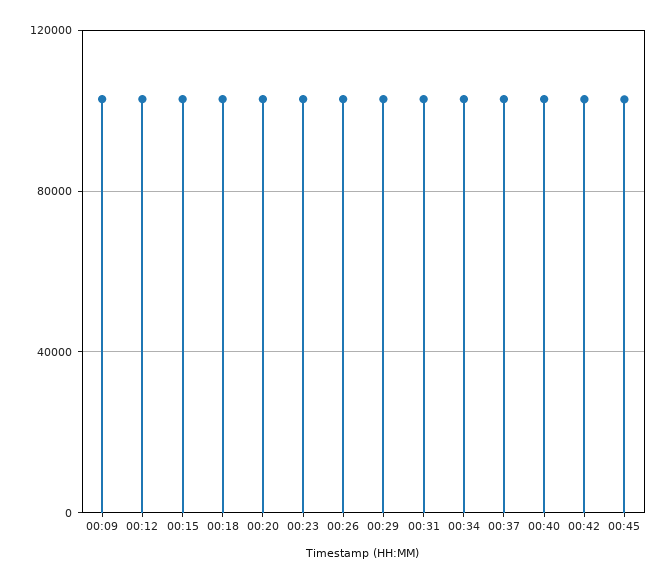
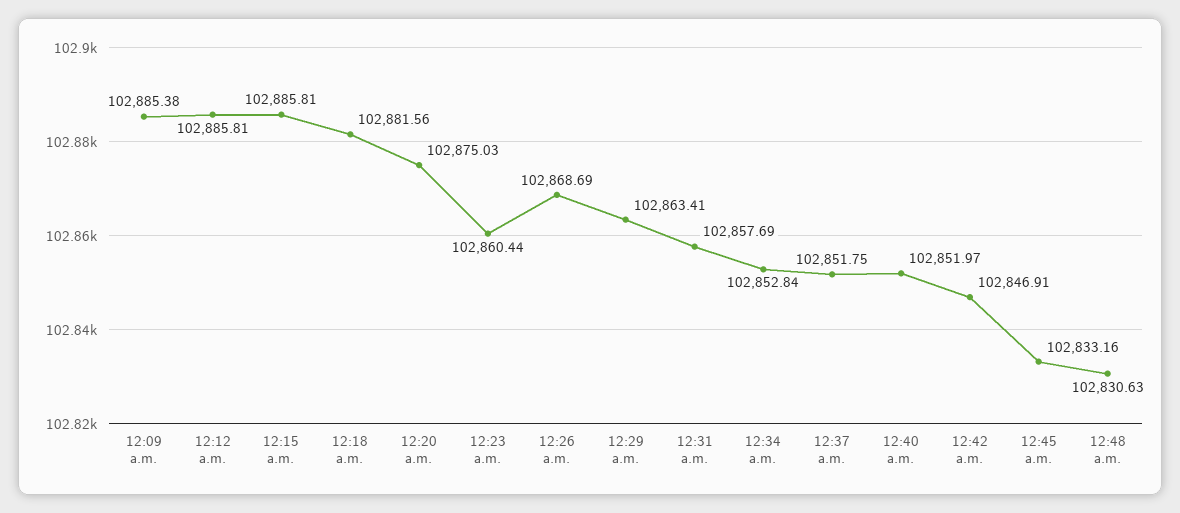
12:48 a.m.: none -> 102830.63

